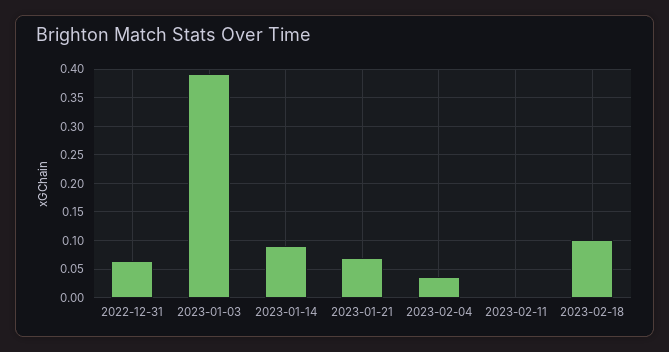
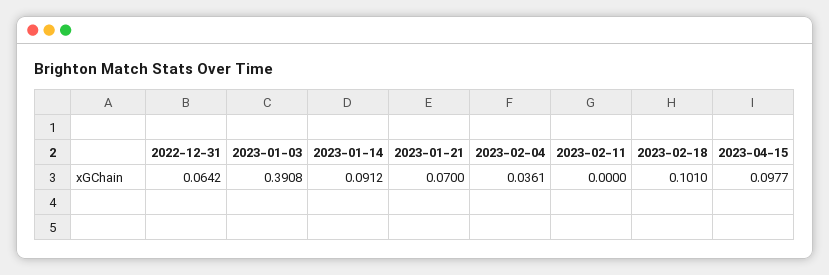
2023-04-15: none -> 0.0977

